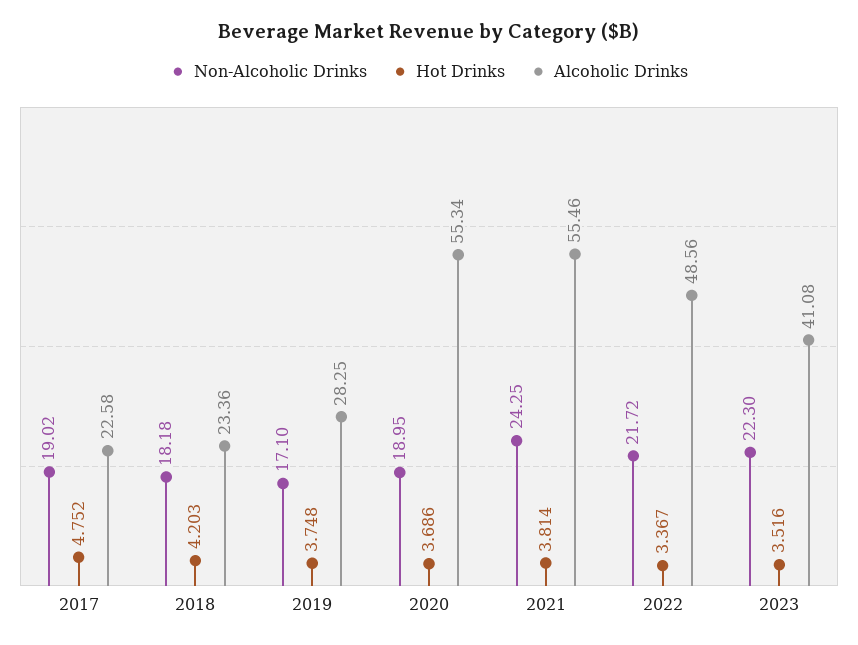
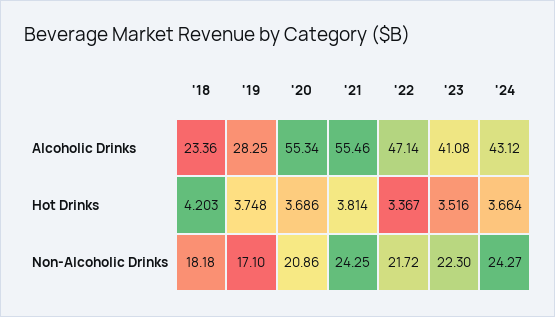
Non-Alcoholic Drinks, 2017: 19.02 -> none
Hot Drinks, 2017: 4.752 -> none
Alcoholic Drinks, 2017: 22.58 -> none
Non-Alcoholic Drinks, 2020: 18.95 -> 20.86
Alcoholic Drinks, 2022: 48.56 -> 47.14
Alcoholic Drinks, '24: none -> 43.12
Hot Drinks, '24: none -> 3.664
Non-Alcoholic Drinks, '24: none -> 24.27

